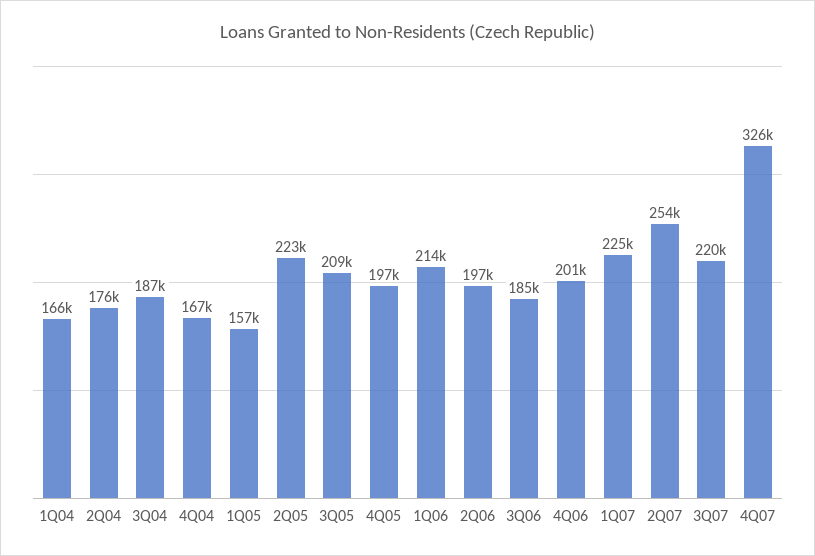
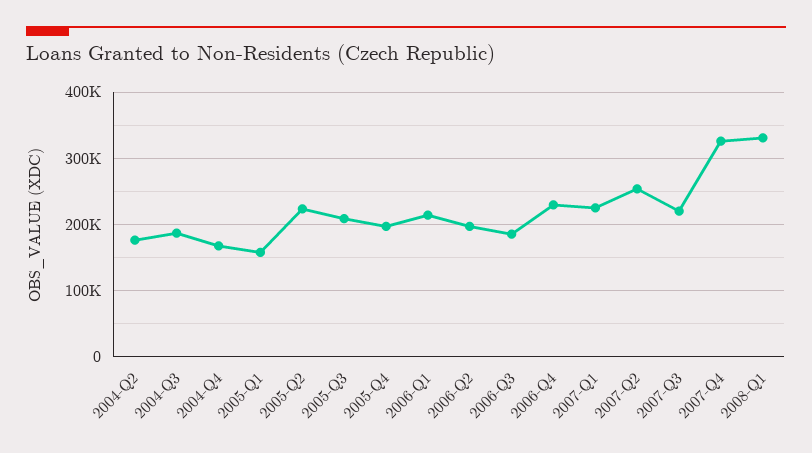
1Q04: 166000 -> none
4Q06: 201000 -> 230000
2008-Q1: none -> 330000

